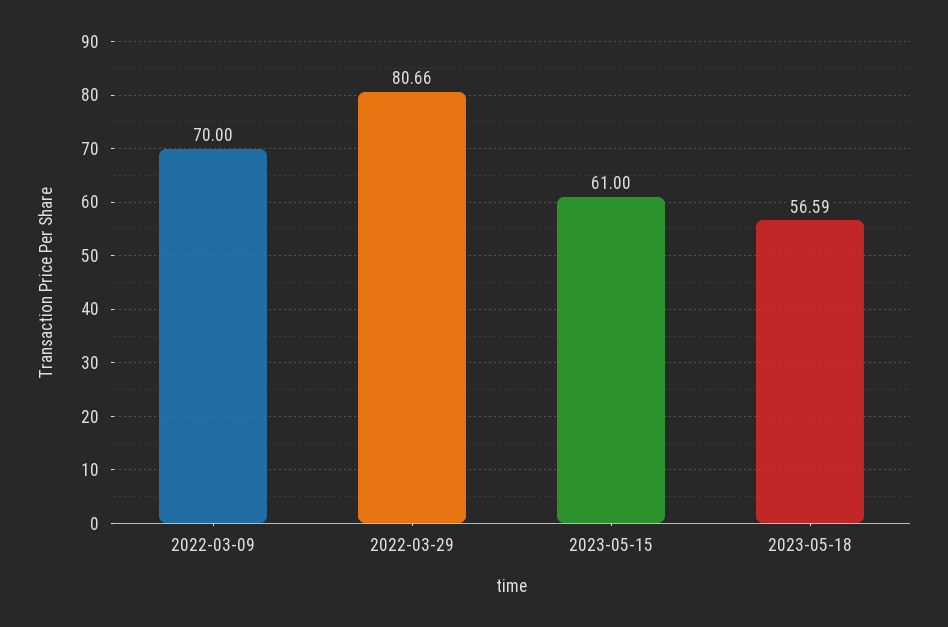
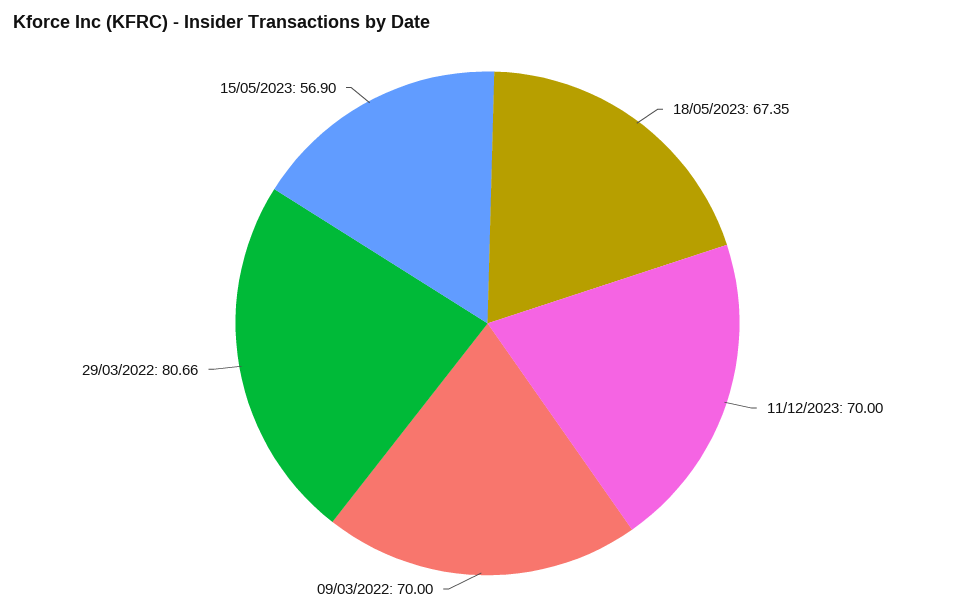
2023-05-15: 61 -> 56.9
2023-05-18: 56.59 -> 67.35
11/12/2023: none -> 70

